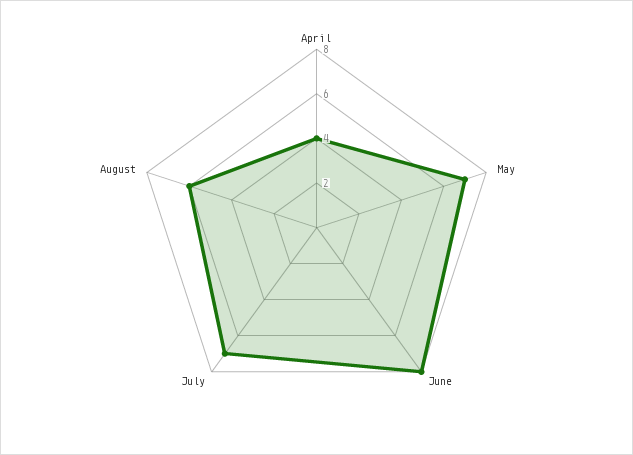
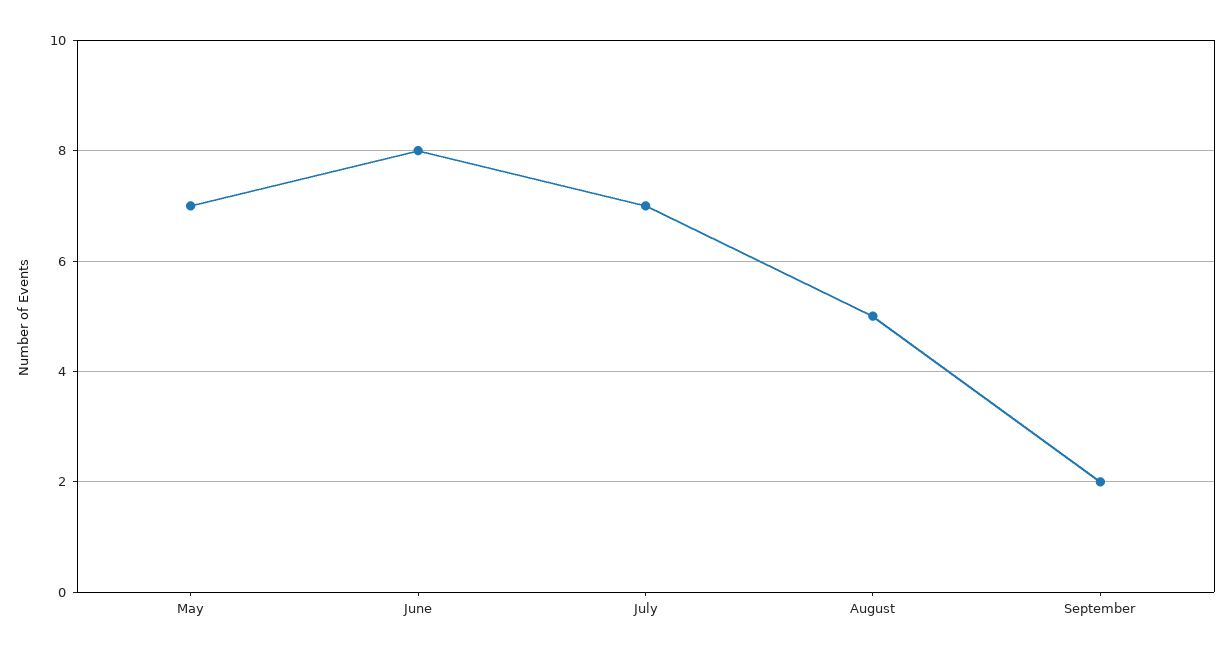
April: 4 -> none
August: 6 -> 5
September: none -> 2

